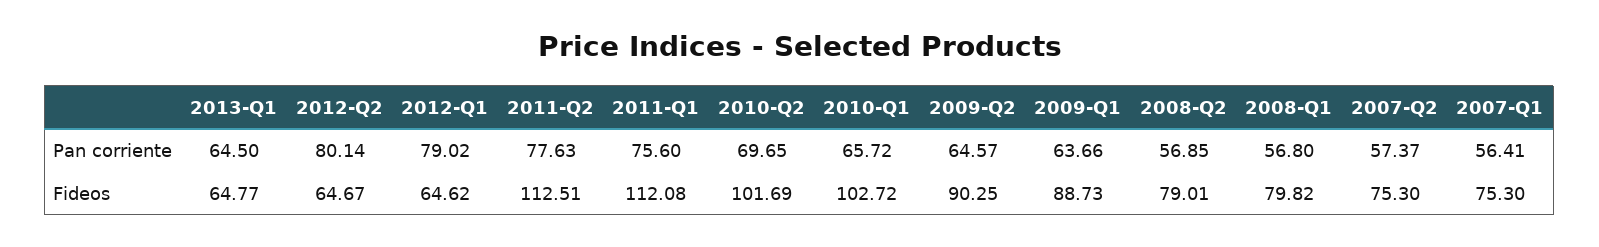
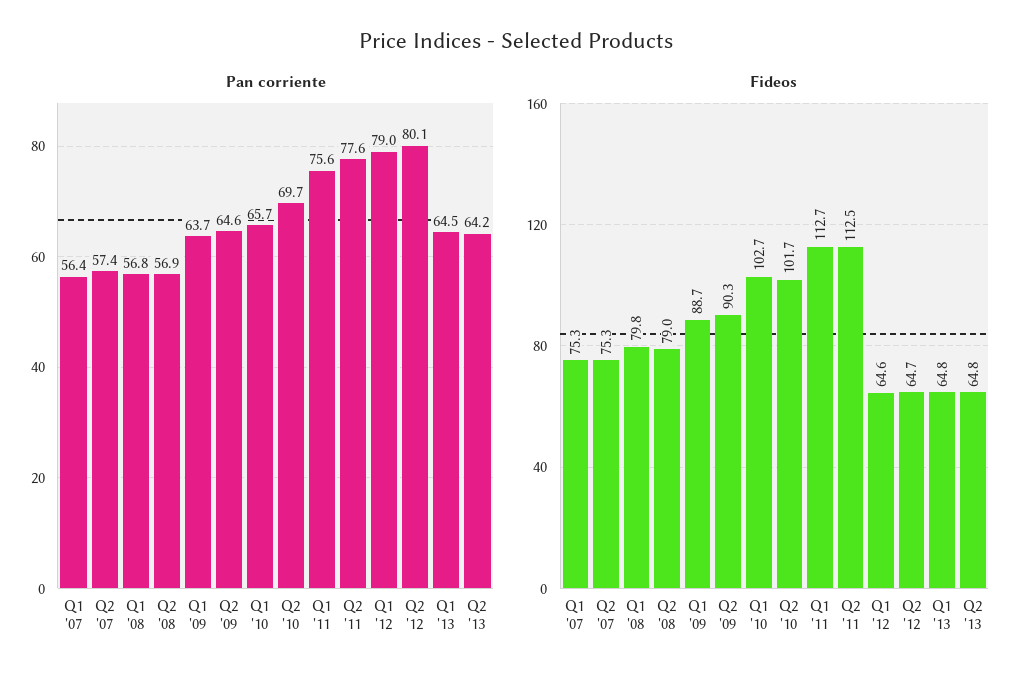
Fideos, 2011-Q1: 112.08 -> 112.7
Pan corriente, Q2 '13: none -> 64.2
Fideos, Q2 '13: none -> 64.8

